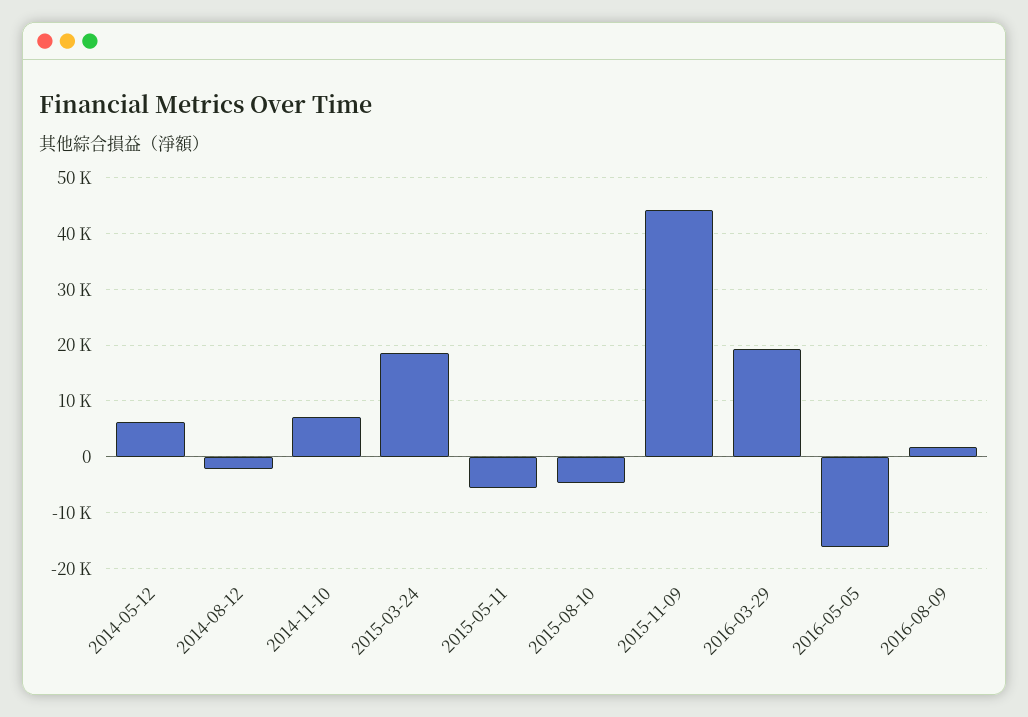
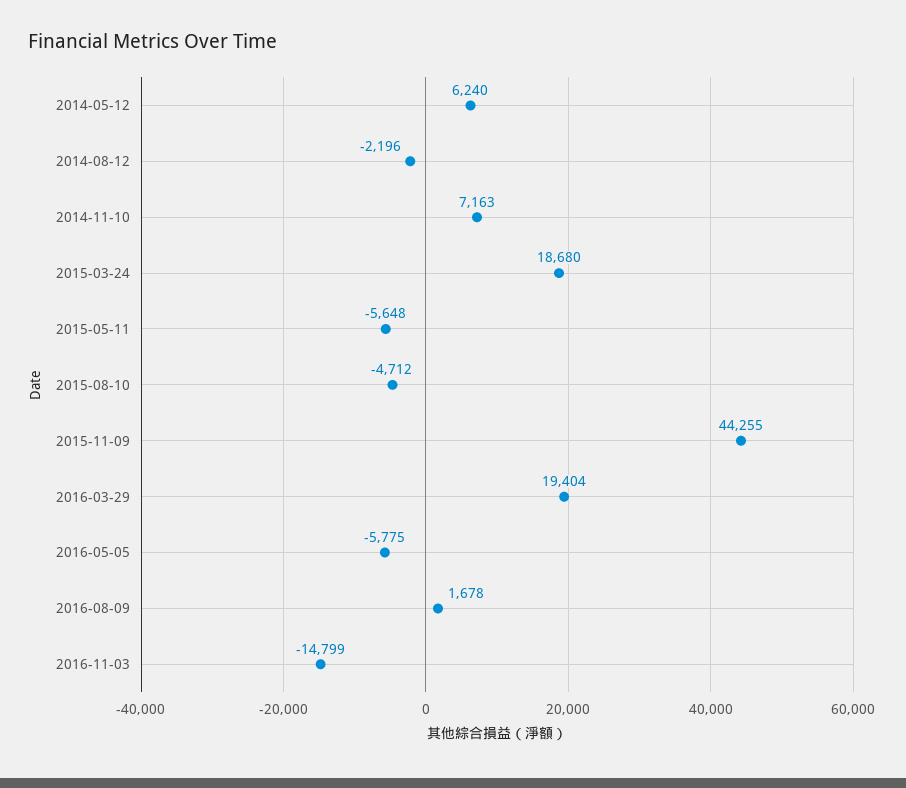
2016-05-05: -16000 -> -5775
2016-11-03: none -> -14799

